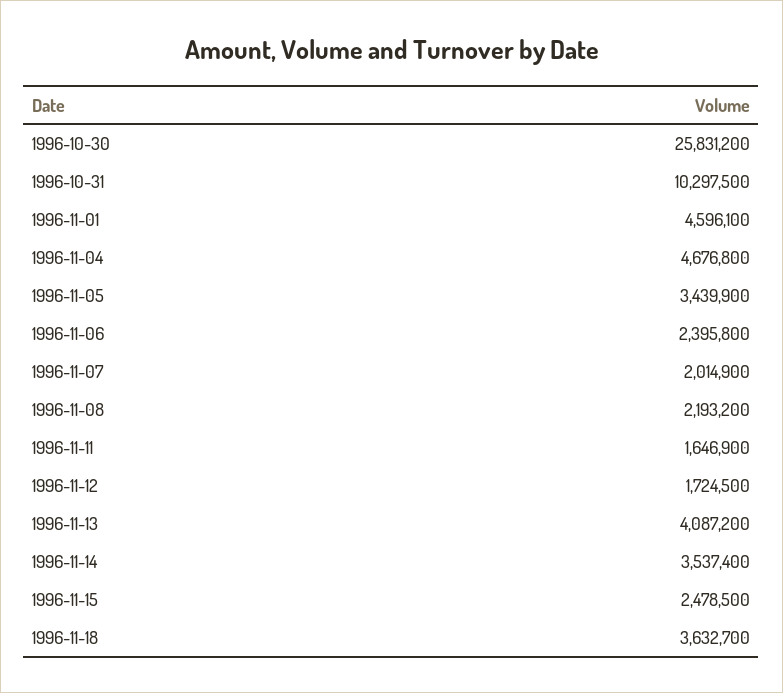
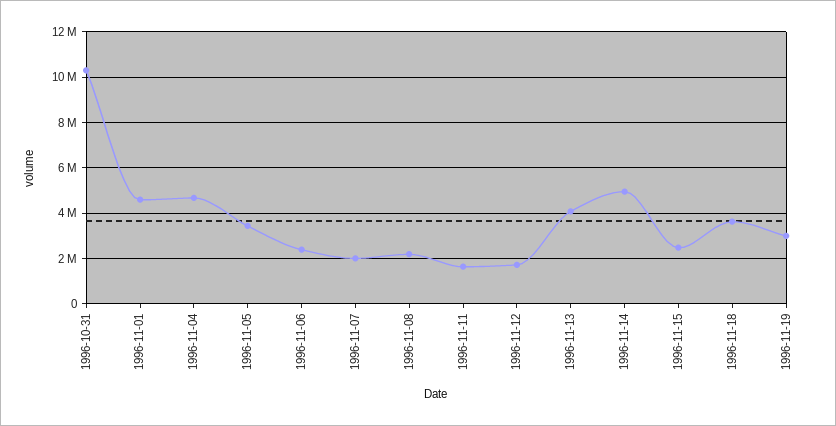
1996-10-30: 25831200 -> none
1996-11-14: 3537400 -> 5000000
1996-11-19: none -> 3000000

